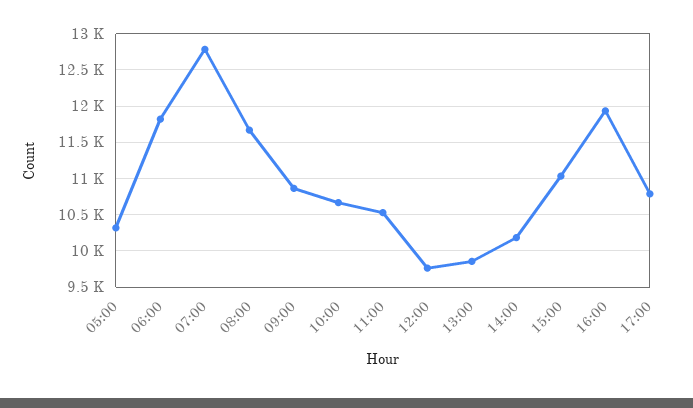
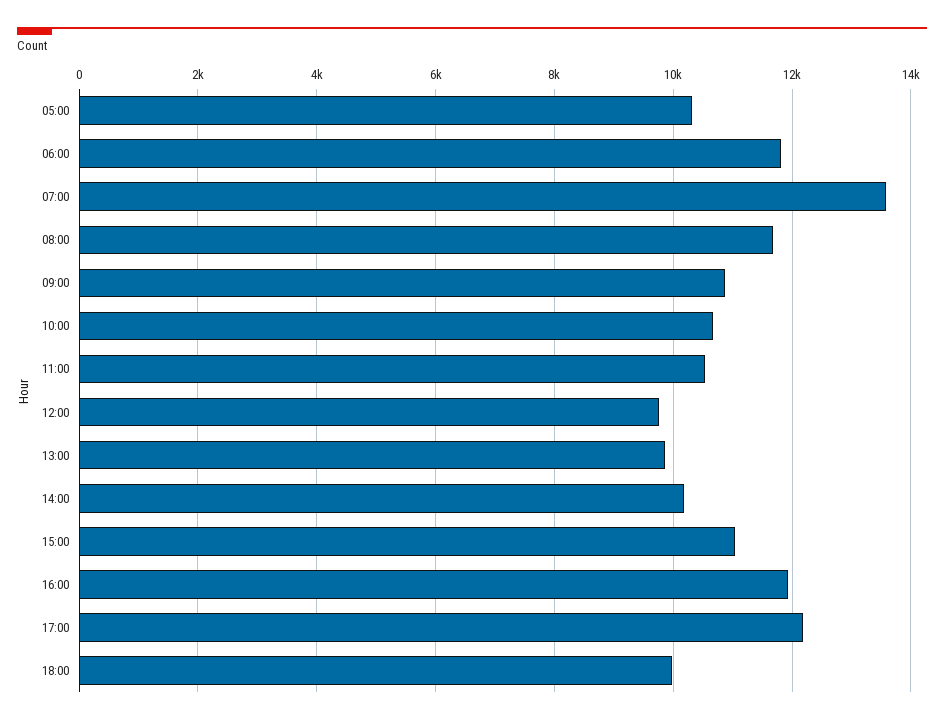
07:00: 12800 -> 13600
17:00: 10800 -> 12200
18:00: none -> 10000

